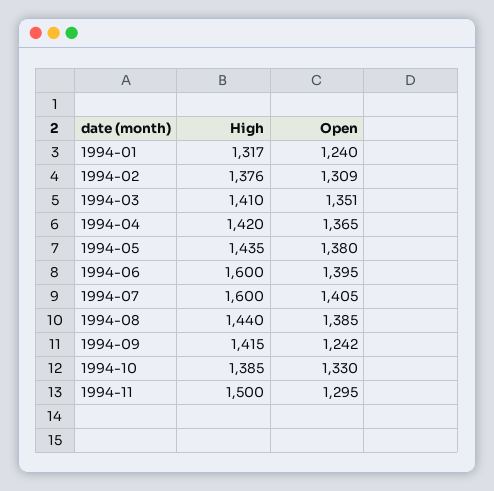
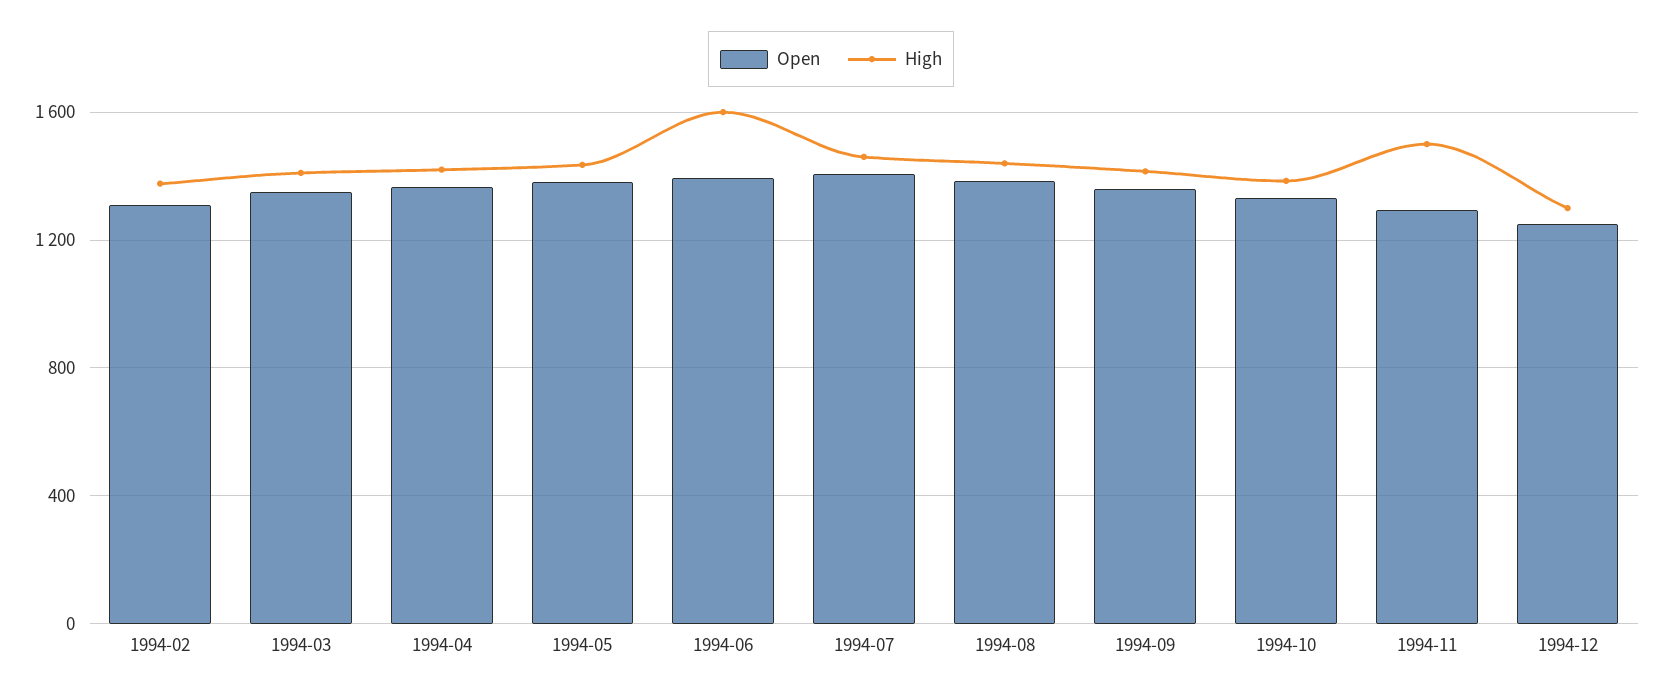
High, 1994-01: 1317 -> none
Open, 1994-01: 1240 -> none
High, 1994-07: 1600 -> 1450
Open, 1994-09: 1242 -> 1350
Open, 1994-12: none -> 1250
High, 1994-12: none -> 1300

